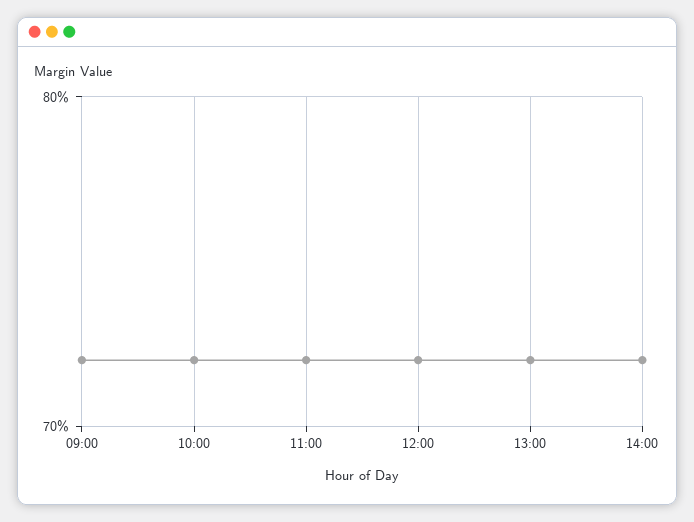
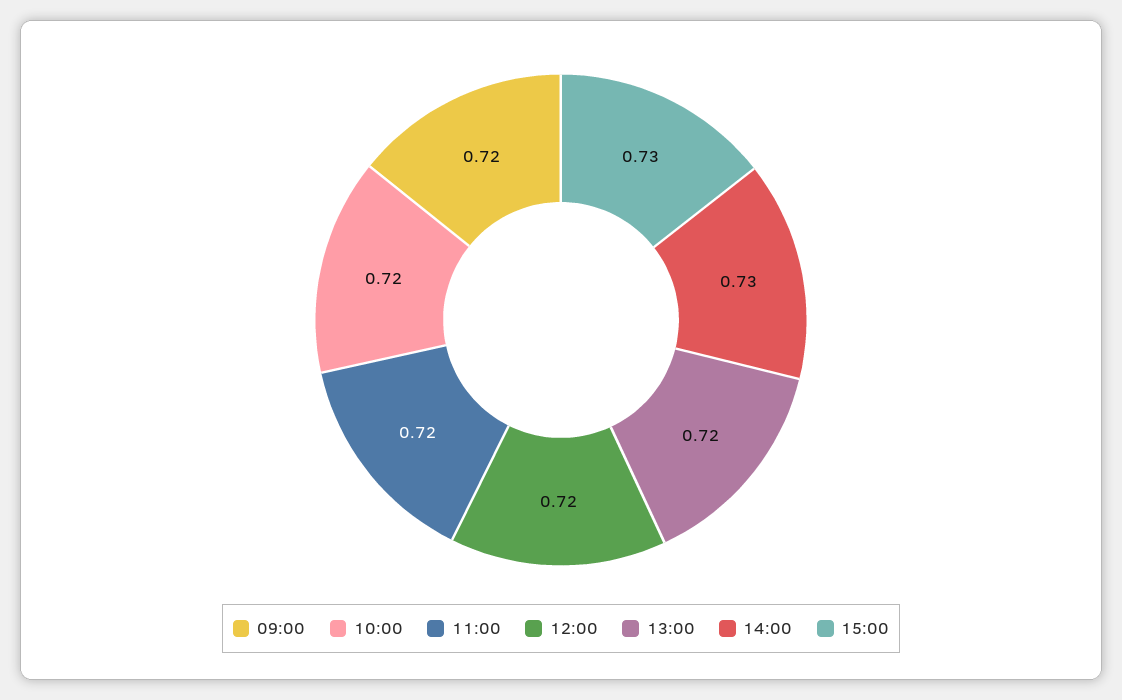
14:00: 0.72 -> 0.73
15:00: none -> 0.73

